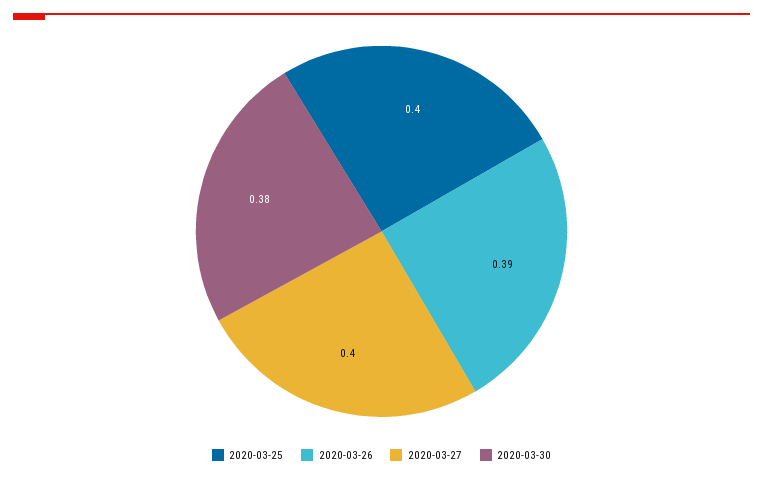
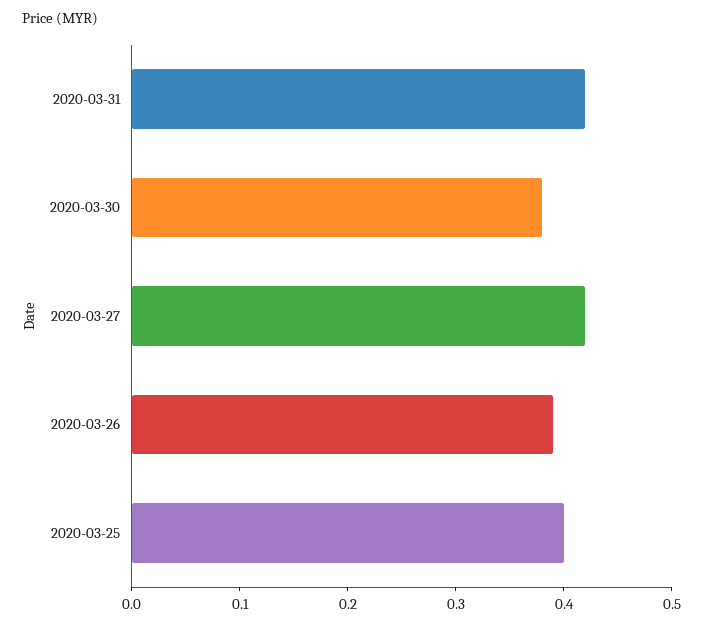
2020-03-27: 0.4 -> 0.42
2020-03-31: none -> 0.42

